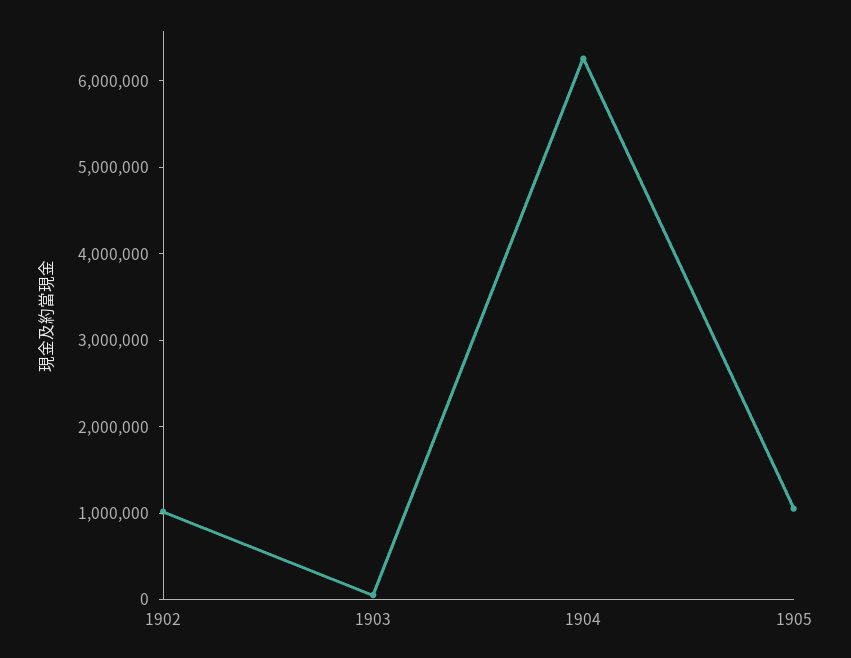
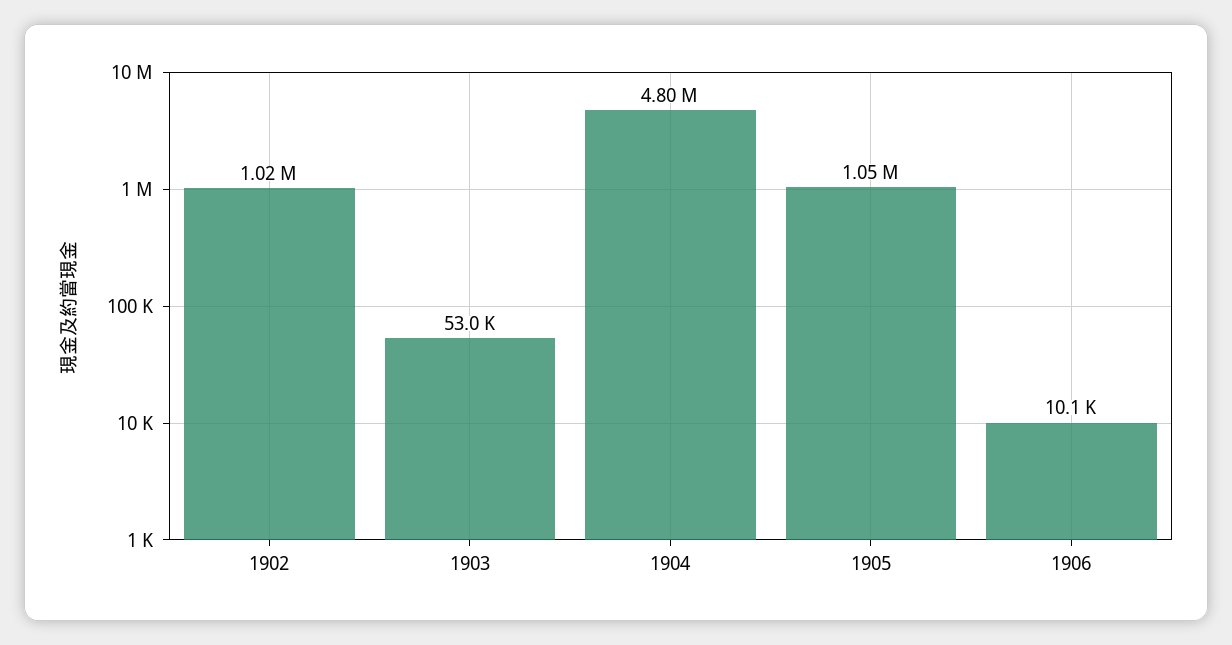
1904: 6200000 -> 4800000
1906: none -> 10100

